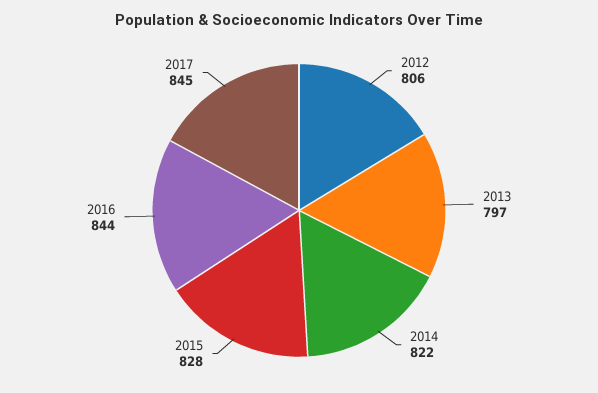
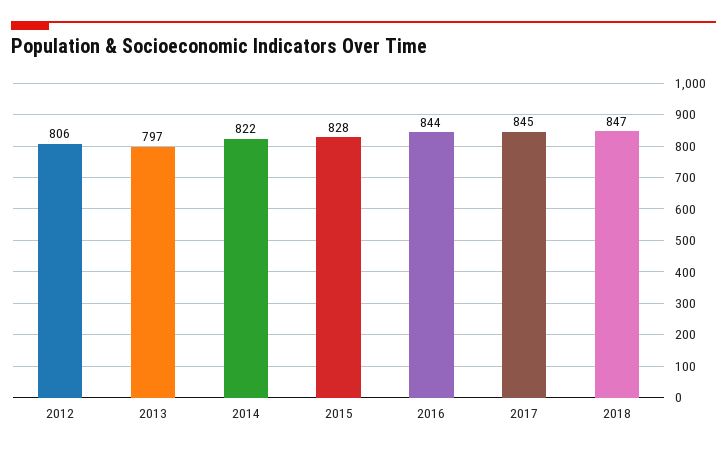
2018: none -> 847

